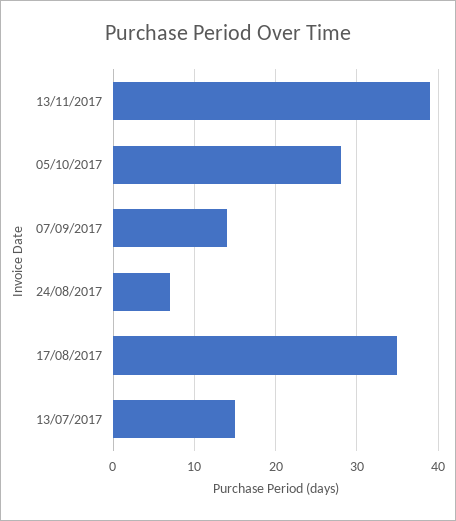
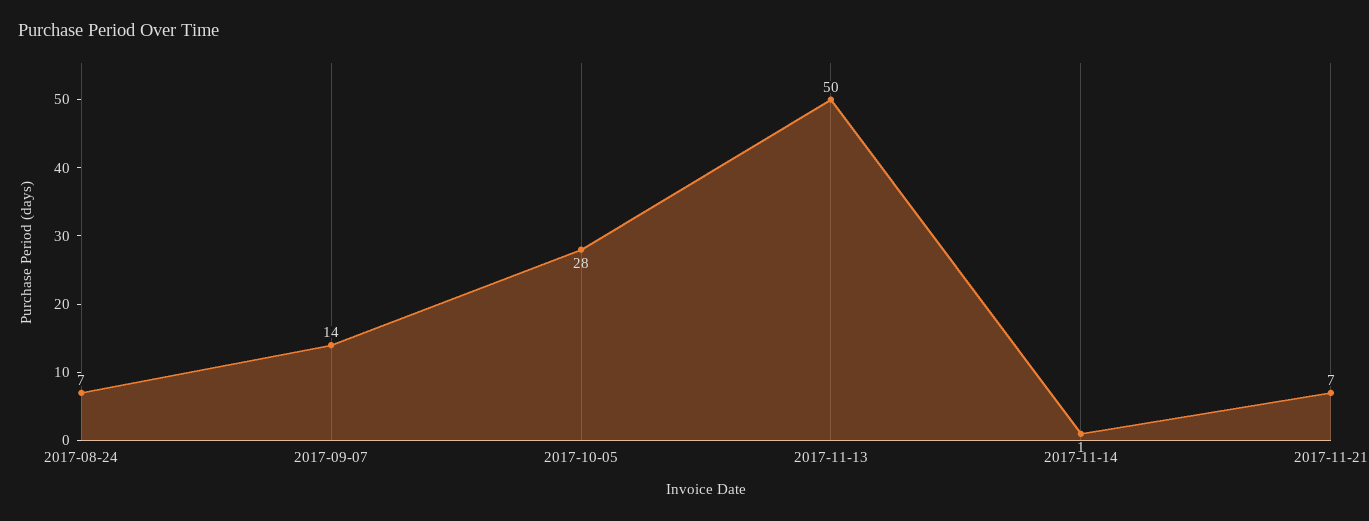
13/11/2017: 39 -> 50
17/08/2017: 35 -> none
13/07/2017: 15 -> none
2017-11-14: none -> 1
2017-11-21: none -> 7

